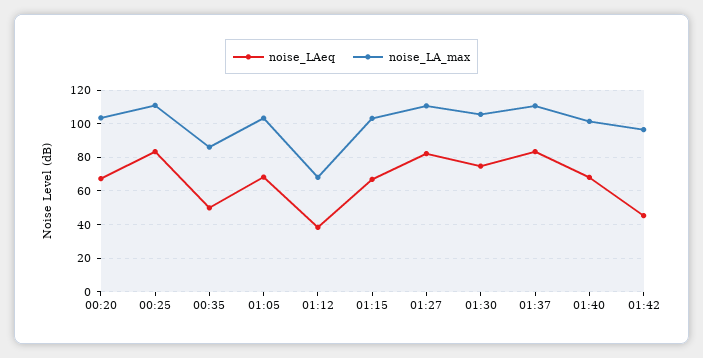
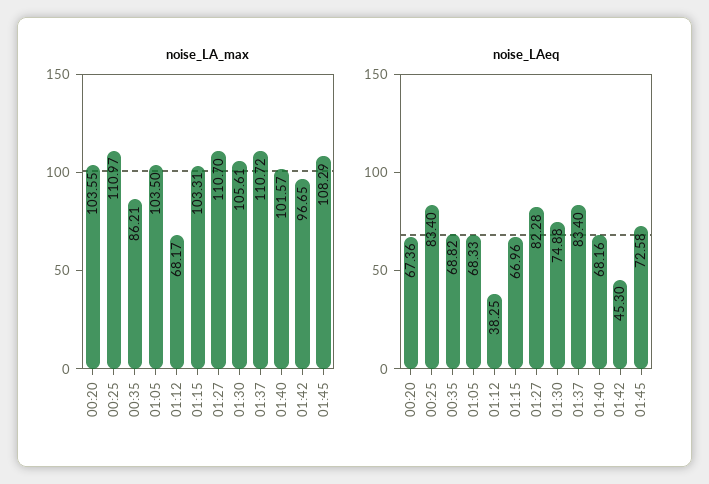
noise_LAeq, 00:35: 50 -> 68.82
noise_LA_max, 01:45: none -> 108.29
noise_LAeq, 01:45: none -> 72.58

